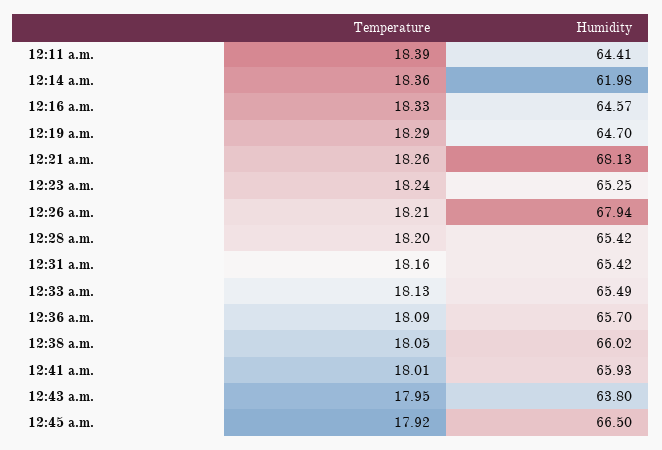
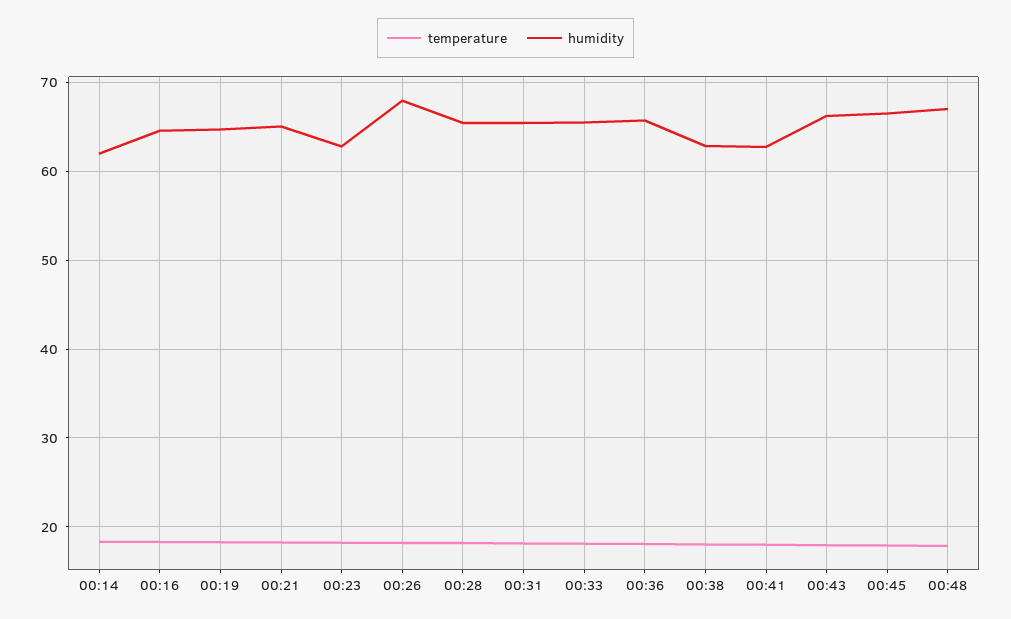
Temperature, 12:11 a.m.: 18.39 -> none
Humidity, 12:11 a.m.: 64.41 -> none
Humidity, 12:21 a.m.: 68.13 -> 65
Humidity, 12:23 a.m.: 65.25 -> 63
Humidity, 12:38 a.m.: 66.02 -> 63
Humidity, 12:41 a.m.: 65.93 -> 63
Humidity, 12:43 a.m.: 63.8 -> 66
Temperature, 00:48: none -> 18
Humidity, 00:48: none -> 67

